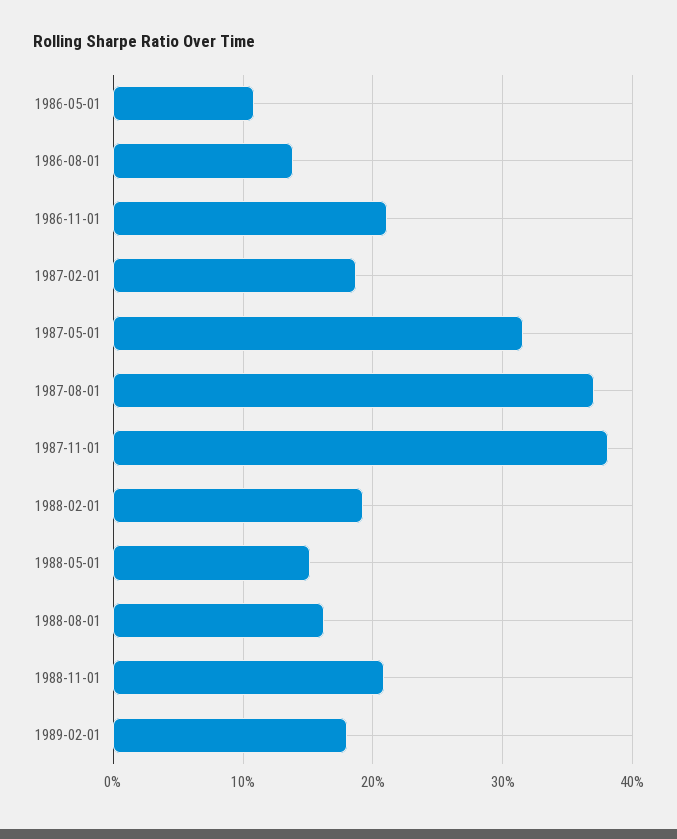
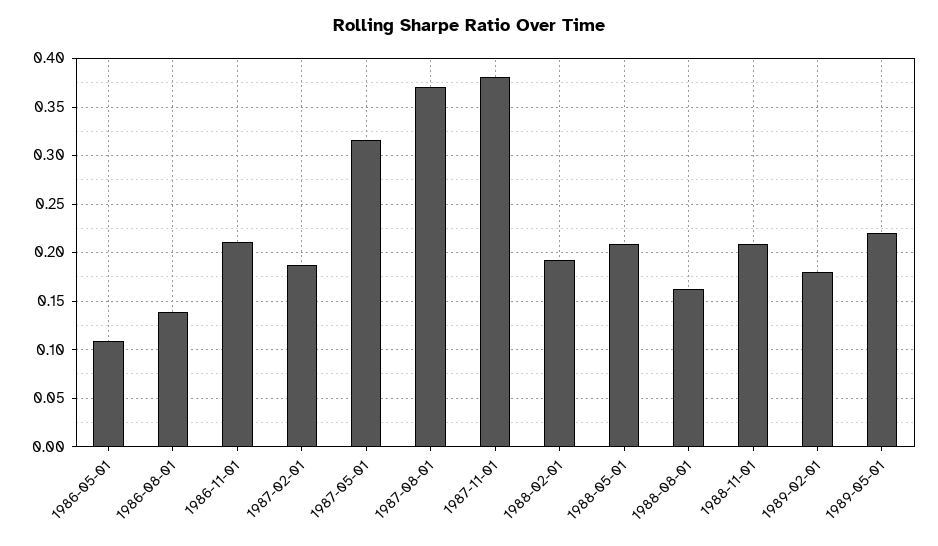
1988-05-01: 0.15 -> 0.21
1989-05-01: none -> 0.22

